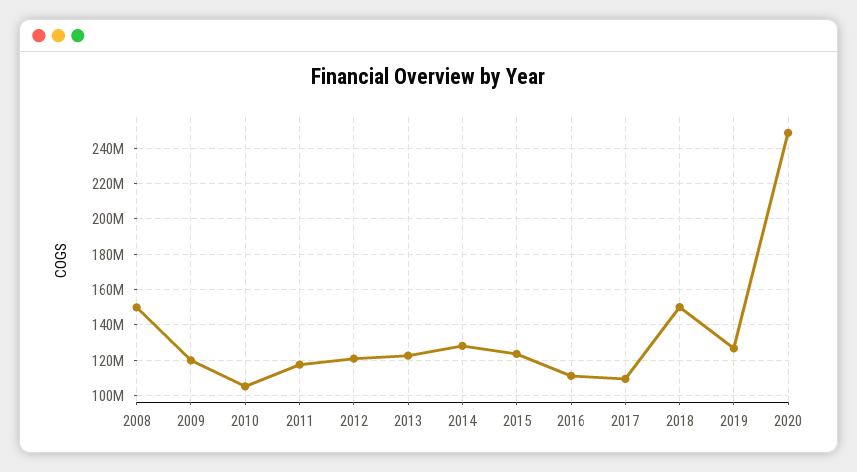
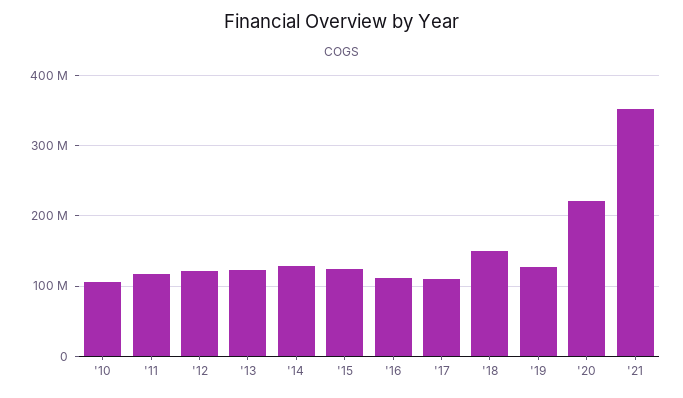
2008: 150000000 -> none
2009: 120000000 -> none
2020: 250000000 -> 220000000
'21: none -> 350000000

